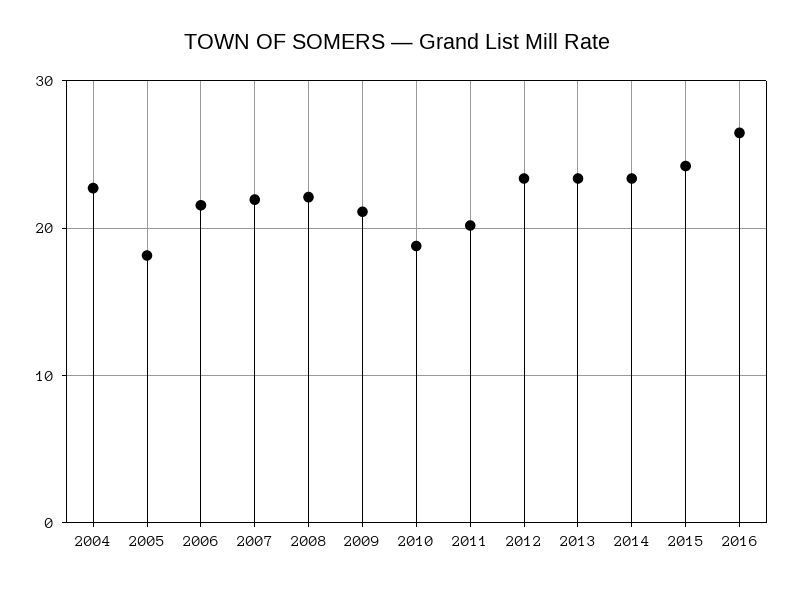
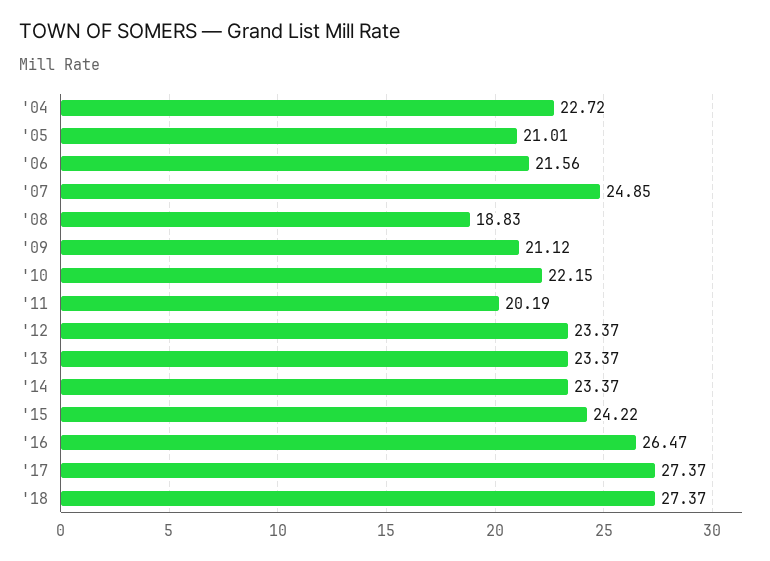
2005: 18 -> 21.01
2007: 22 -> 24.85
2008: 22 -> 18.83
2010: 19 -> 22.15
'17: none -> 27.37
'18: none -> 27.37

